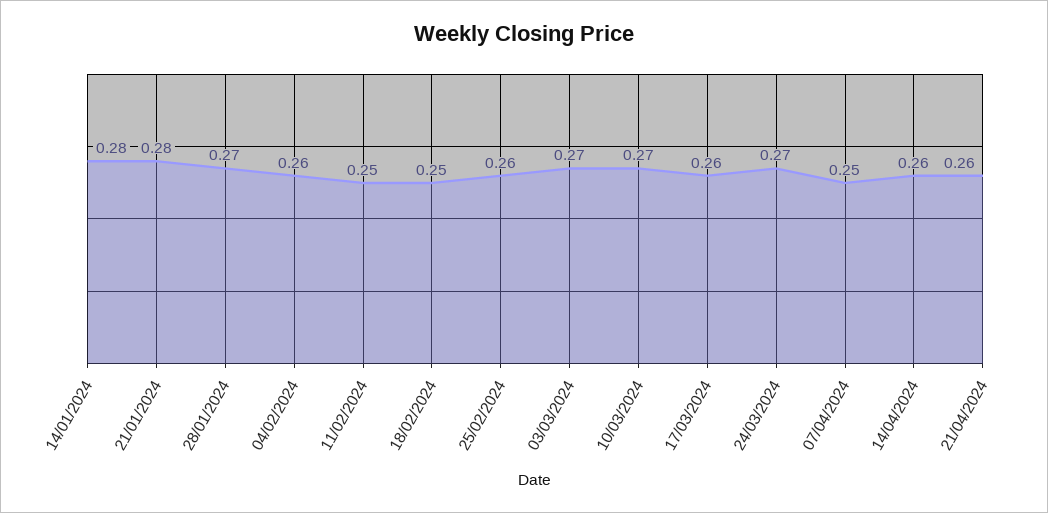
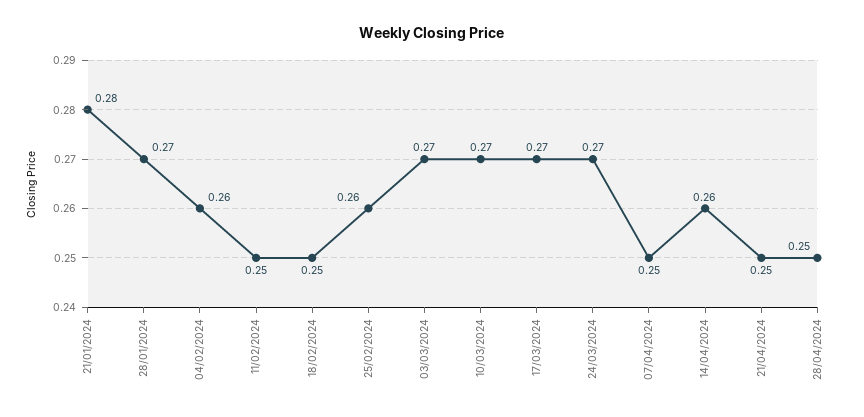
14/01/2024: 0.28 -> none
17/03/2024: 0.26 -> 0.27
21/04/2024: 0.26 -> 0.25
28/04/2024: none -> 0.25

